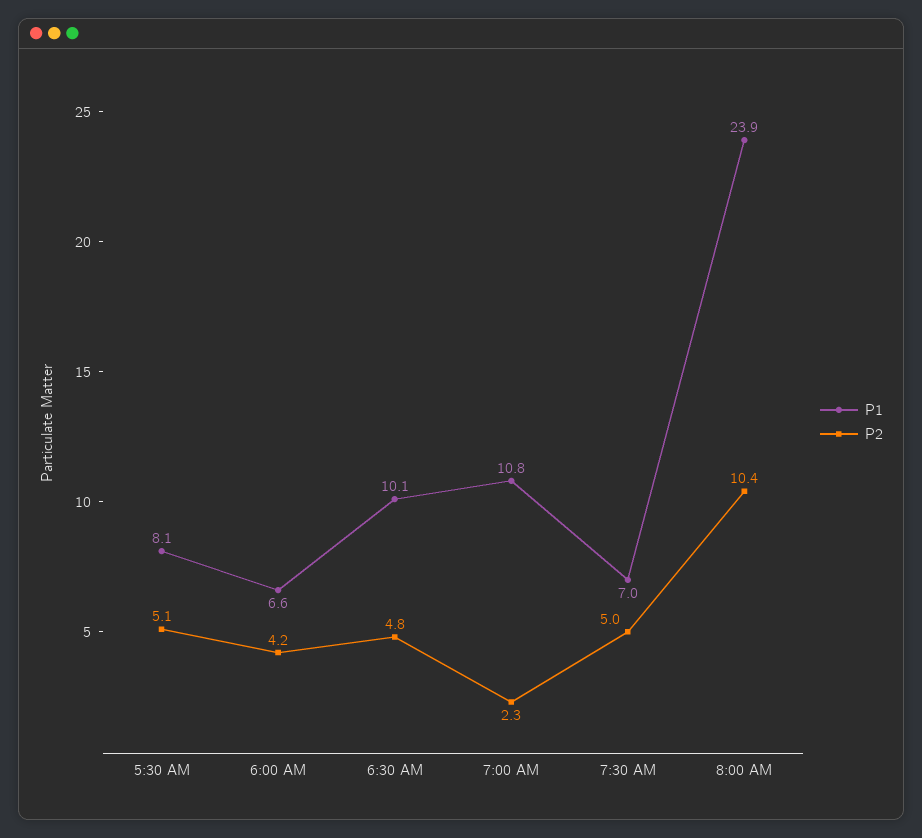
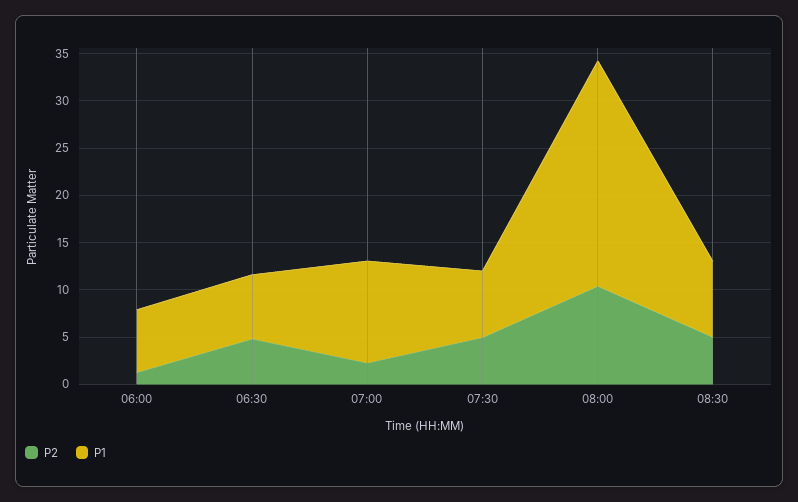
P1, 5:30 AM: 8.1 -> none
P2, 5:30 AM: 5.1 -> none
P2, 6:00 AM: 4.2 -> 1
P1, 6:30 AM: 10.1 -> 7
P2, 08:30: none -> 5
P1, 08:30: none -> 8

